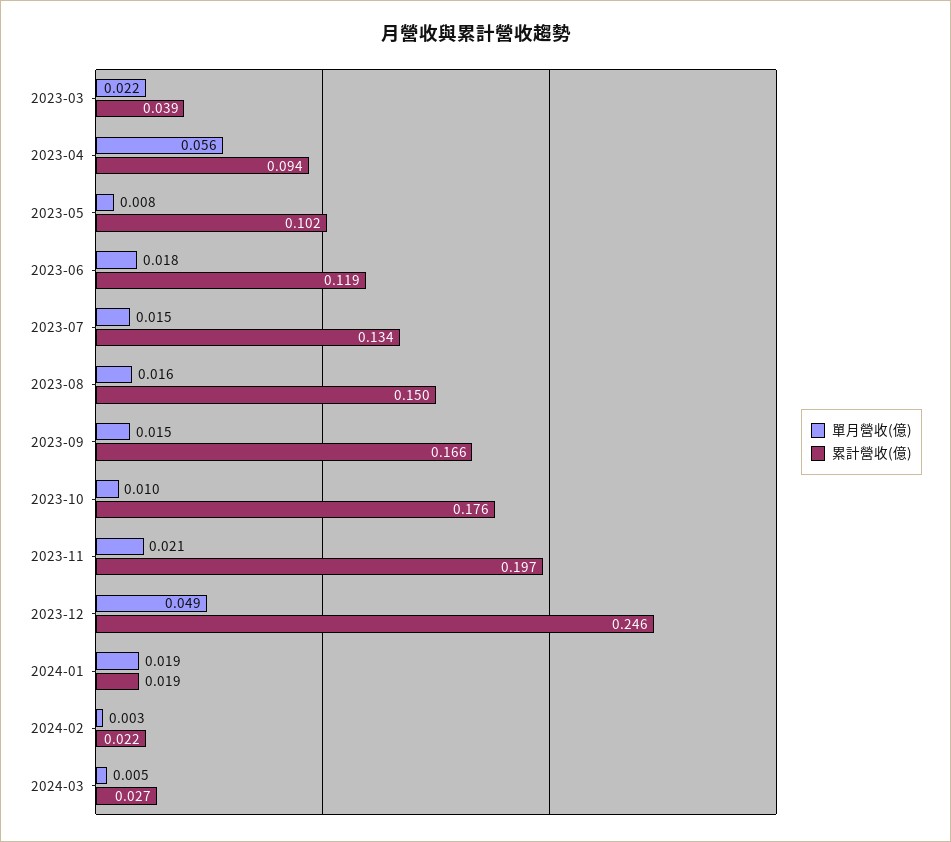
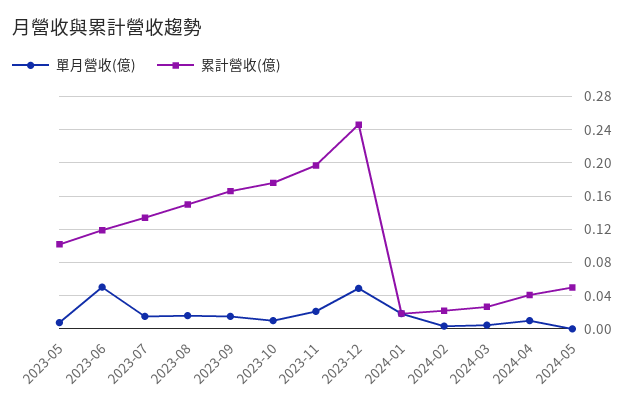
單月營收(億), 2023-03: 0.022 -> none
累計營收(億), 2023-03: 0.039 -> none
單月營收(億), 2023-04: 0.056 -> none
累計營收(億), 2023-04: 0.094 -> none
單月營收(億), 2023-06: 0.018 -> 0.05
單月營收(億), 2024-04: none -> 0.01
累計營收(億), 2024-04: none -> 0.04
單月營收(億), 2024-05: none -> 0
累計營收(億), 2024-05: none -> 0.05

